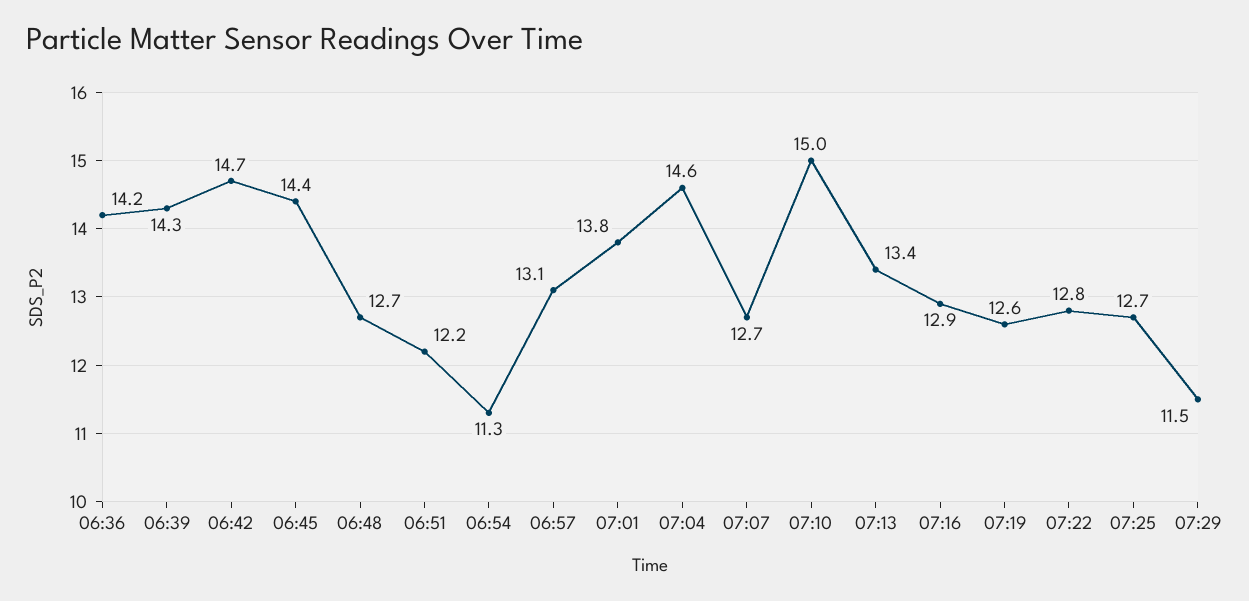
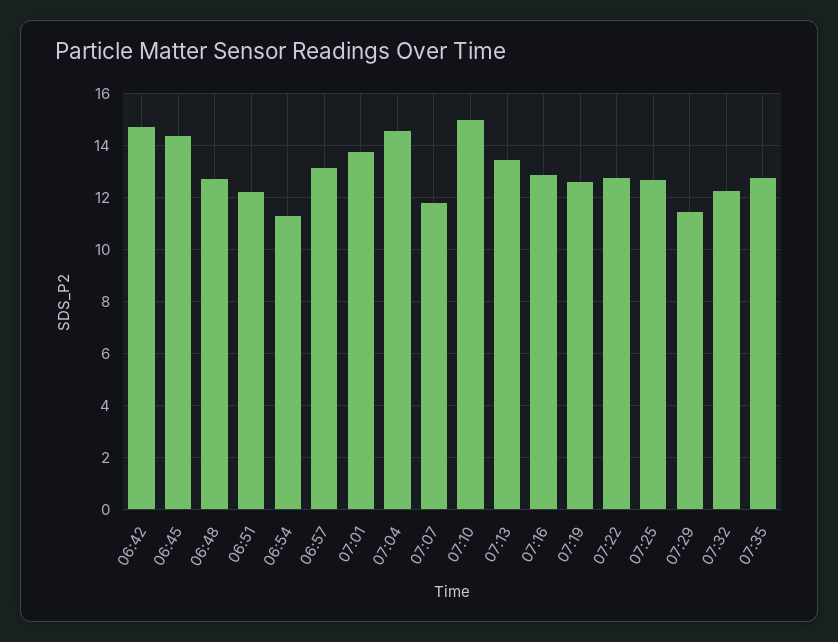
06:36: 14.2 -> none
06:39: 14.3 -> none
07:07: 12.7 -> 11.75
07:32: none -> 12.25
07:35: none -> 12.75

